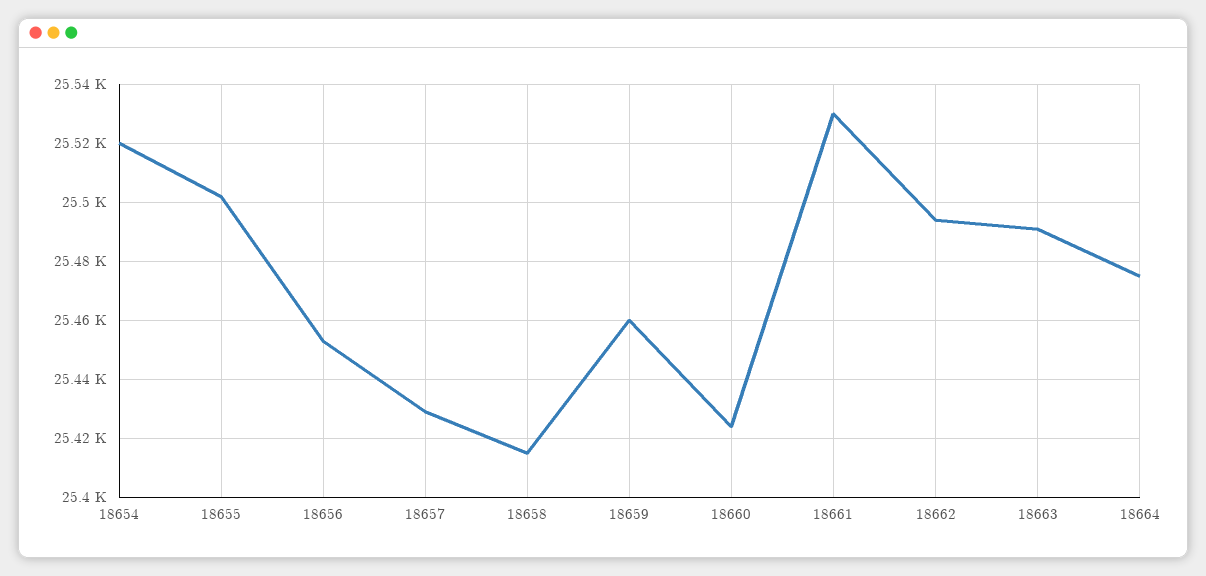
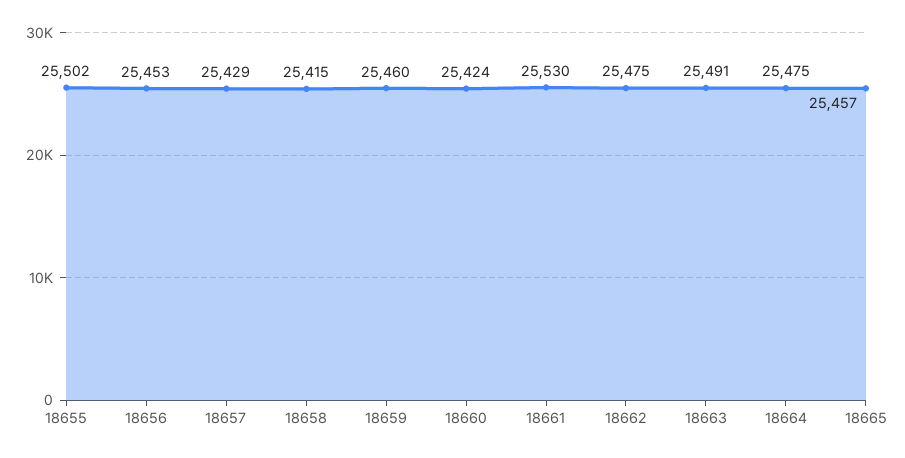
18654: 25520 -> none
18662: 25495 -> 25475
18665: none -> 25457

